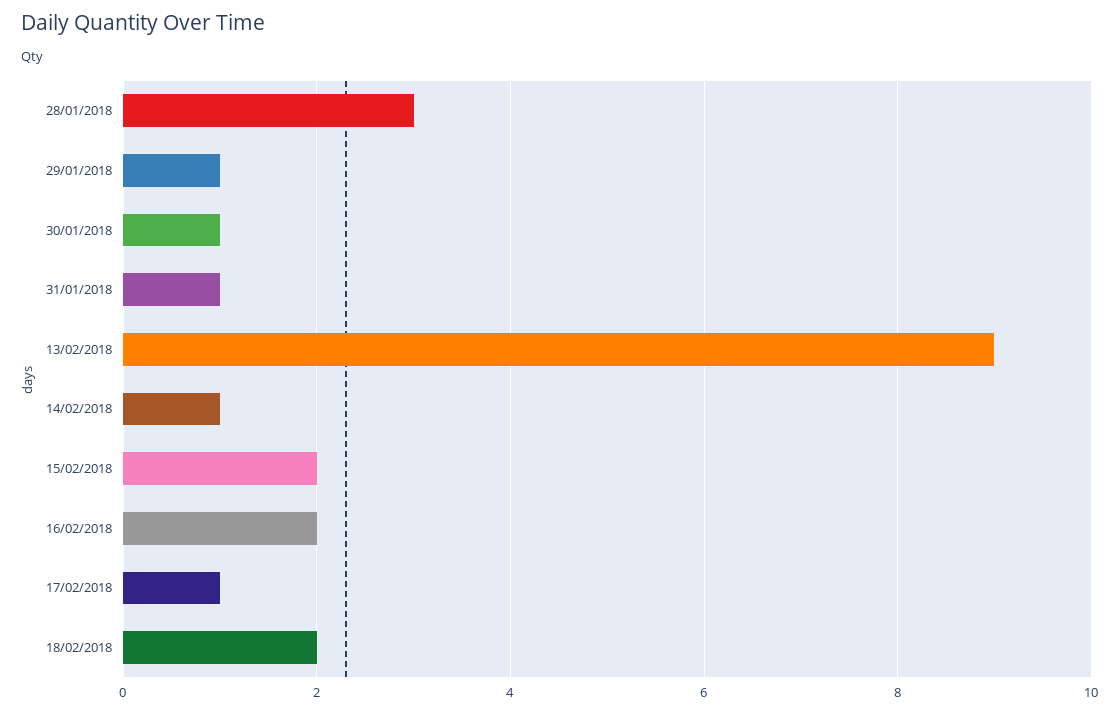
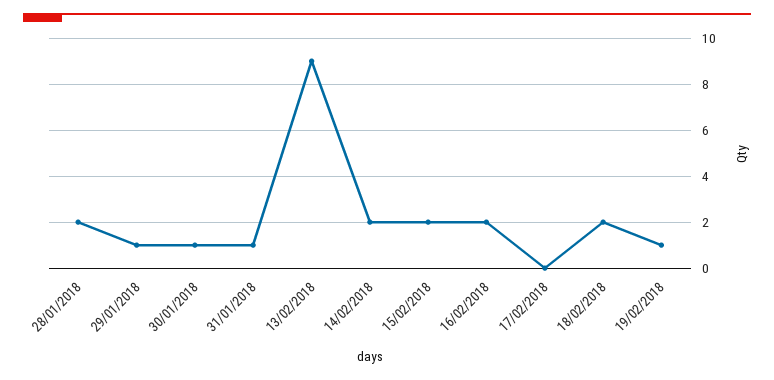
28/01/2018: 3 -> 2
14/02/2018: 1 -> 2
17/02/2018: 1 -> 0
19/02/2018: none -> 1

